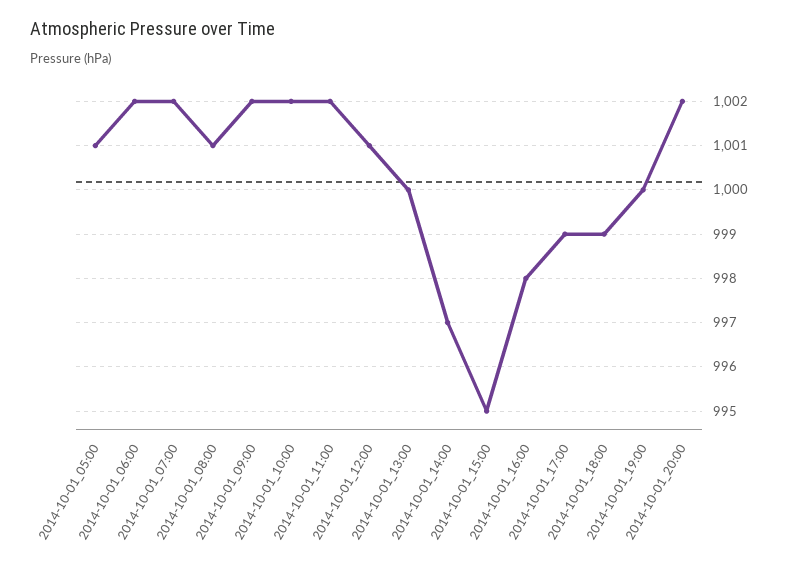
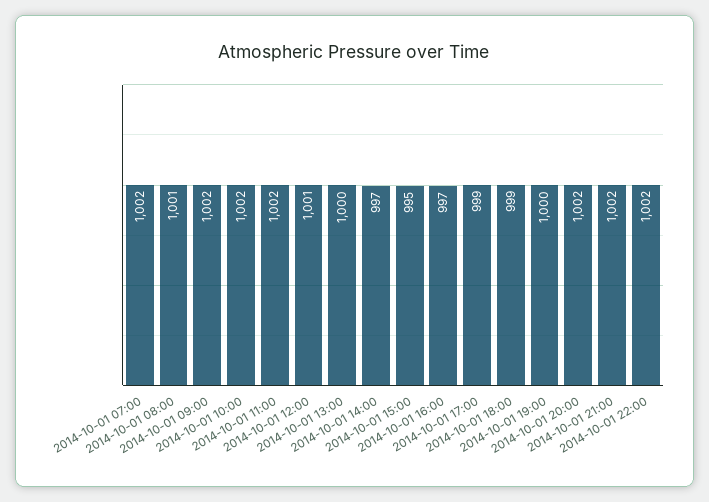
2014-10-01_05:00: 1001 -> none
2014-10-01_06:00: 1002 -> none
2014-10-01_16:00: 998 -> 997
2014-10-01 21:00: none -> 1002
2014-10-01 22:00: none -> 1002

